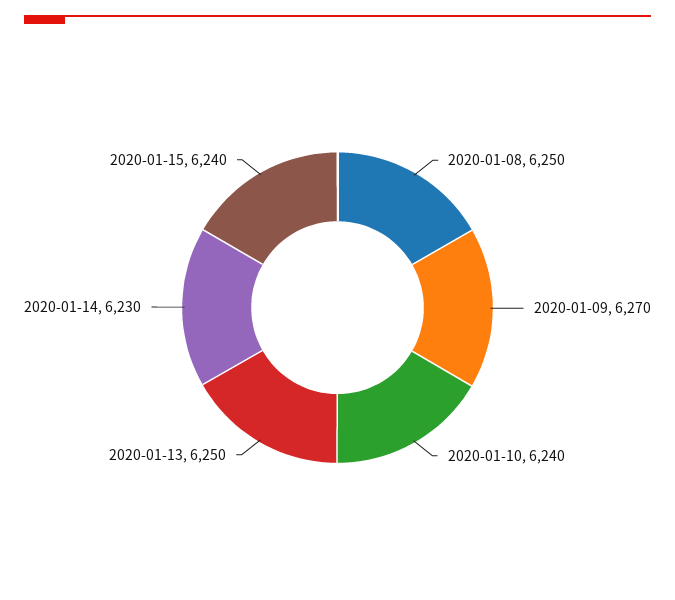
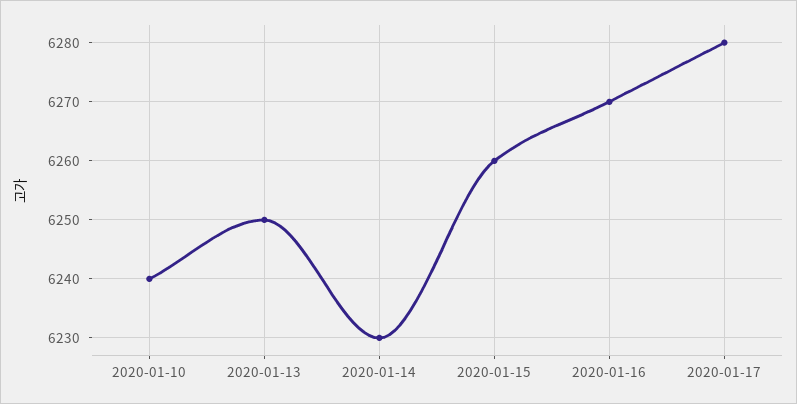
2020-01-08: 6250 -> none
2020-01-09: 6270 -> none
2020-01-15: 6240 -> 6260
2020-01-16: none -> 6270
2020-01-17: none -> 6280

